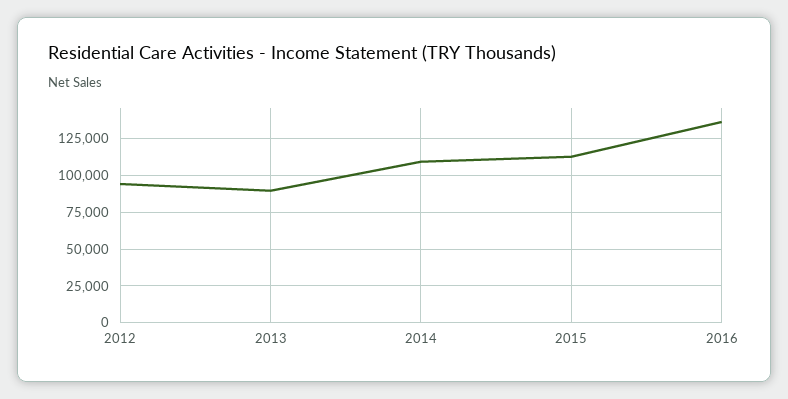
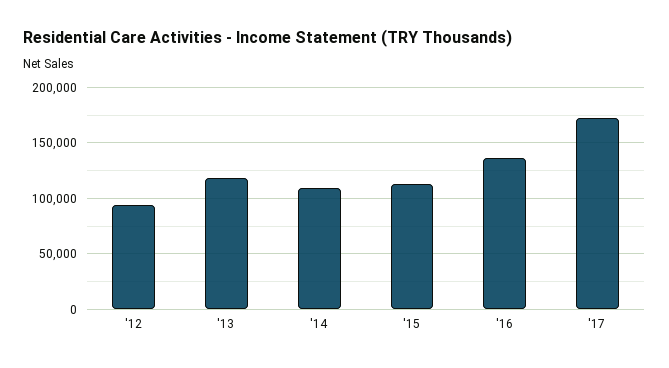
2013: 90000 -> 120000
'17: none -> 170000

